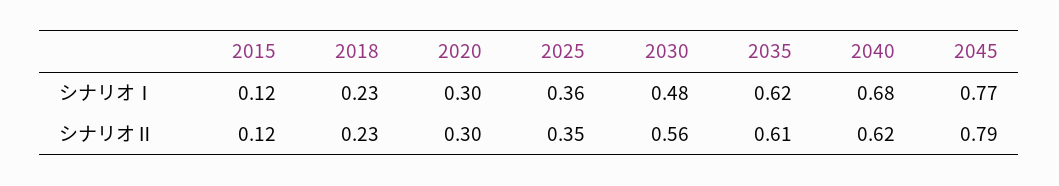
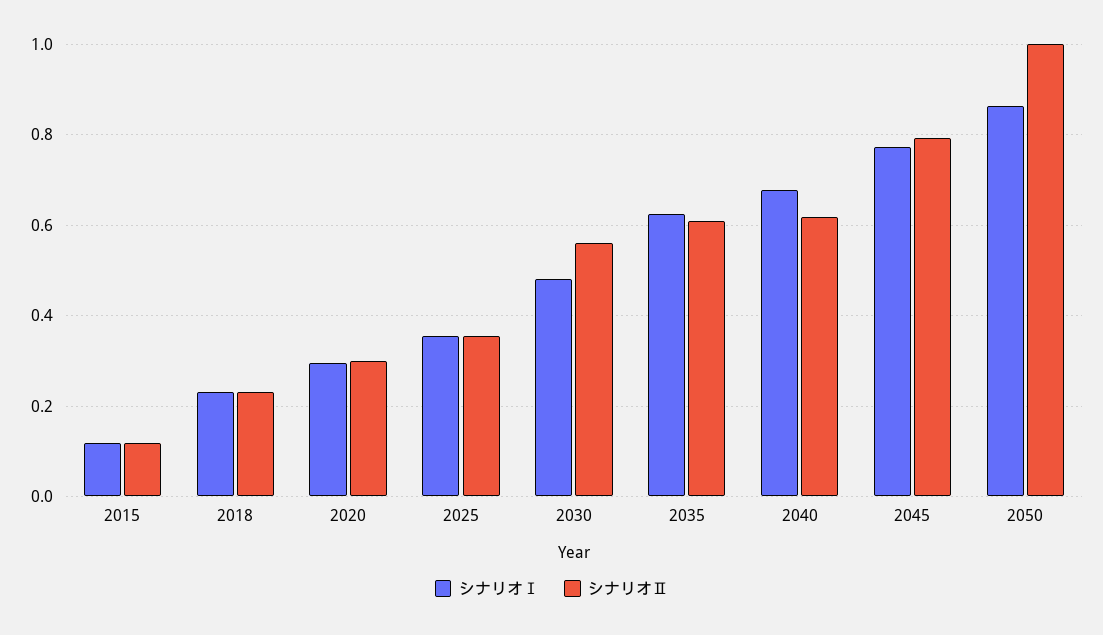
シナリオⅠ, 2050: none -> 0.86
シナリオⅡ, 2050: none -> 1

